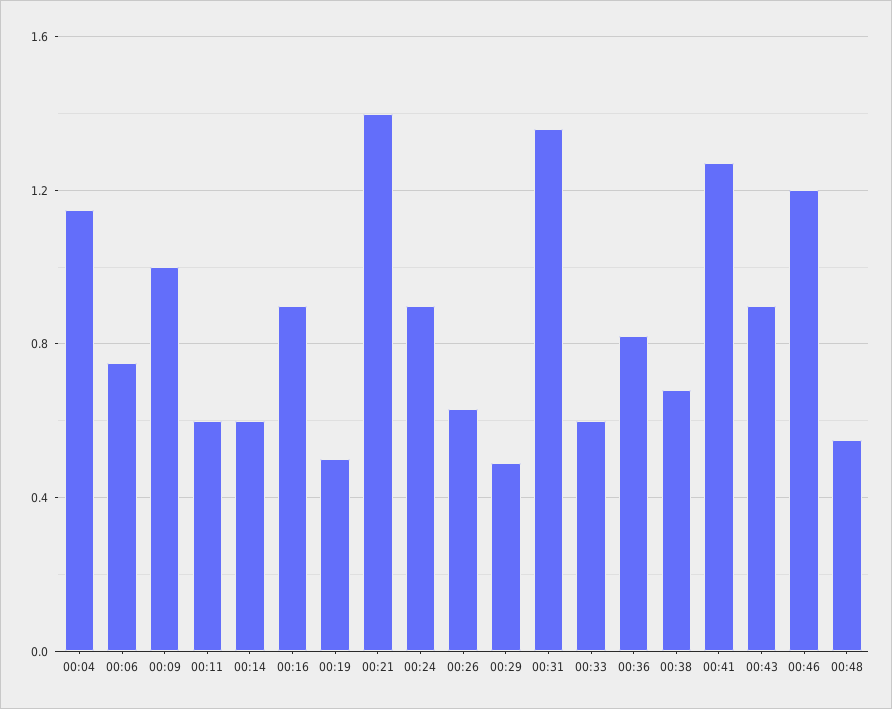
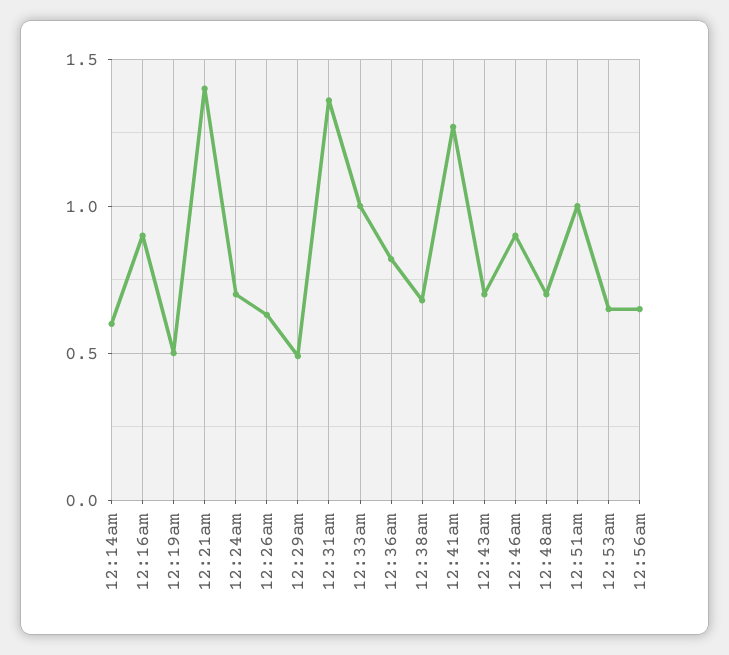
00:04: 1.15 -> none
00:06: 0.75 -> none
00:09: 1 -> none
00:11: 0.6 -> none
00:24: 0.9 -> 0.7
00:33: 0.6 -> 1
00:43: 0.9 -> 0.7
00:46: 1.2 -> 0.9
00:48: 0.55 -> 0.7
12:51am: none -> 1
12:53am: none -> 0.65
12:56am: none -> 0.65

